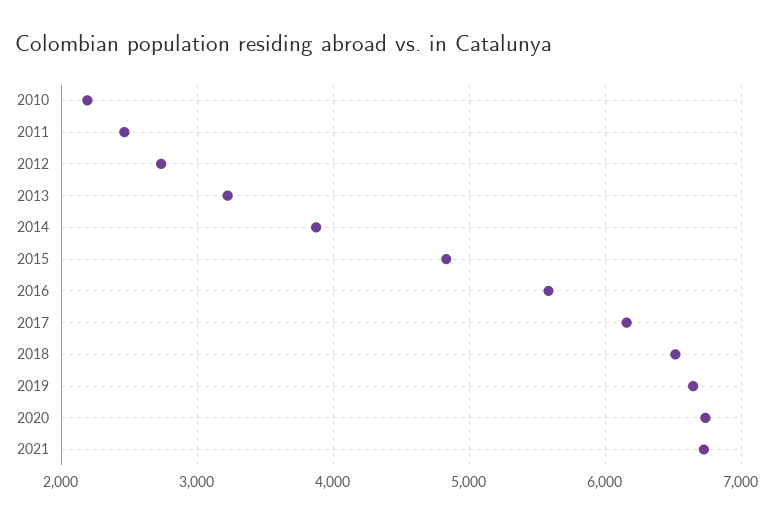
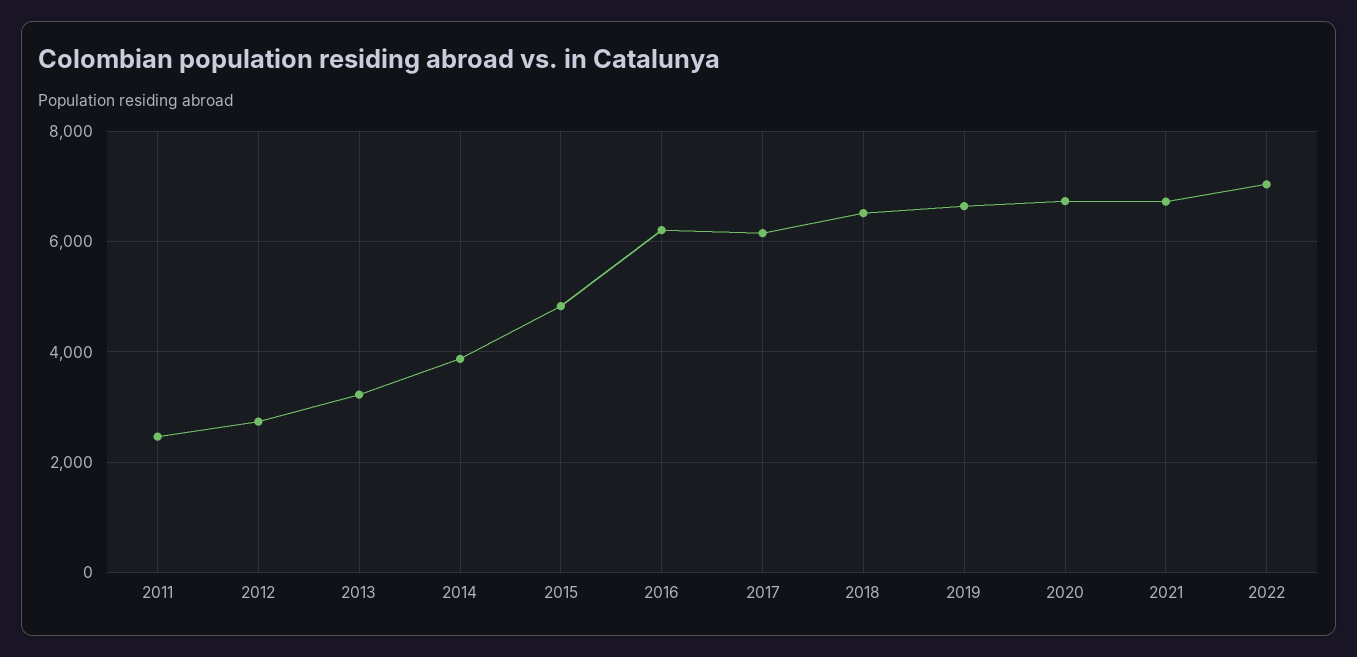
2010: 2200 -> none
2016: 5600 -> 6200
2022: none -> 7000

